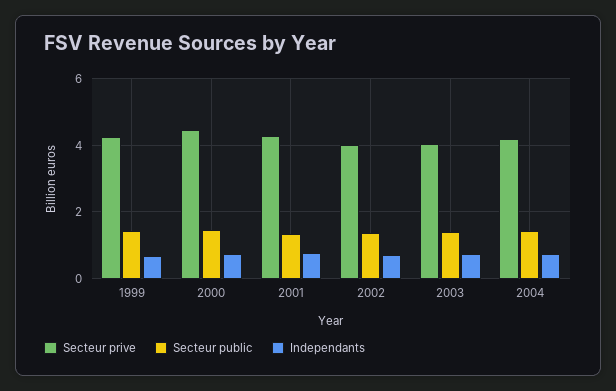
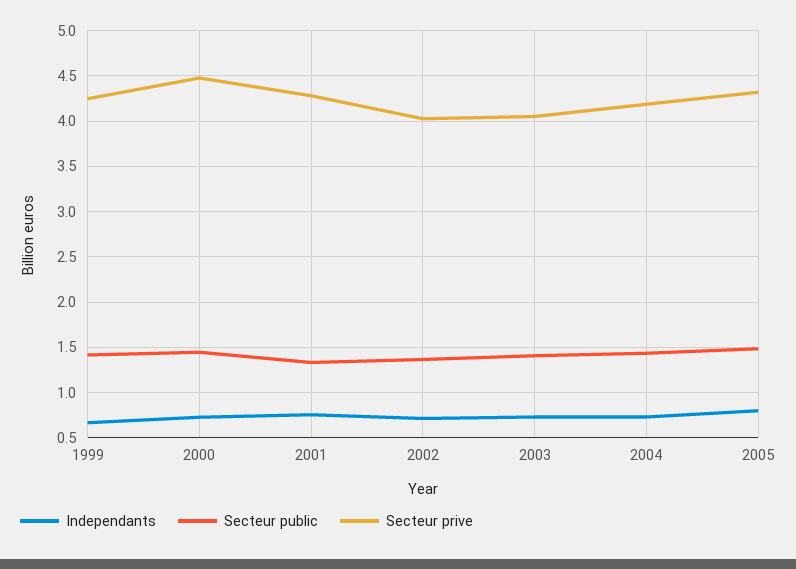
Independants, 2005: none -> 0.8
Secteur public, 2005: none -> 1.5
Secteur prive, 2005: none -> 4.3

